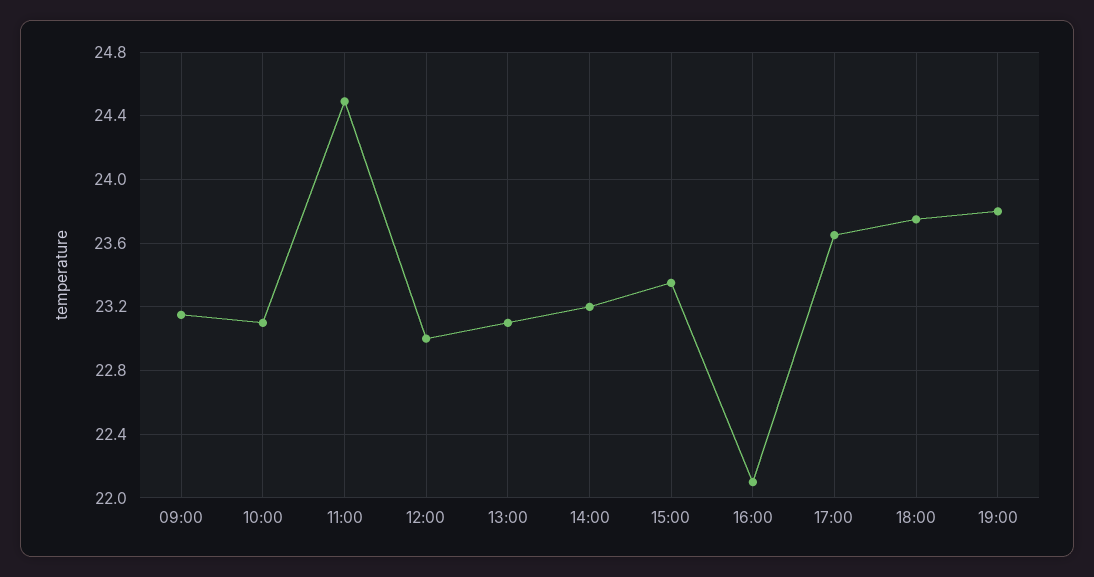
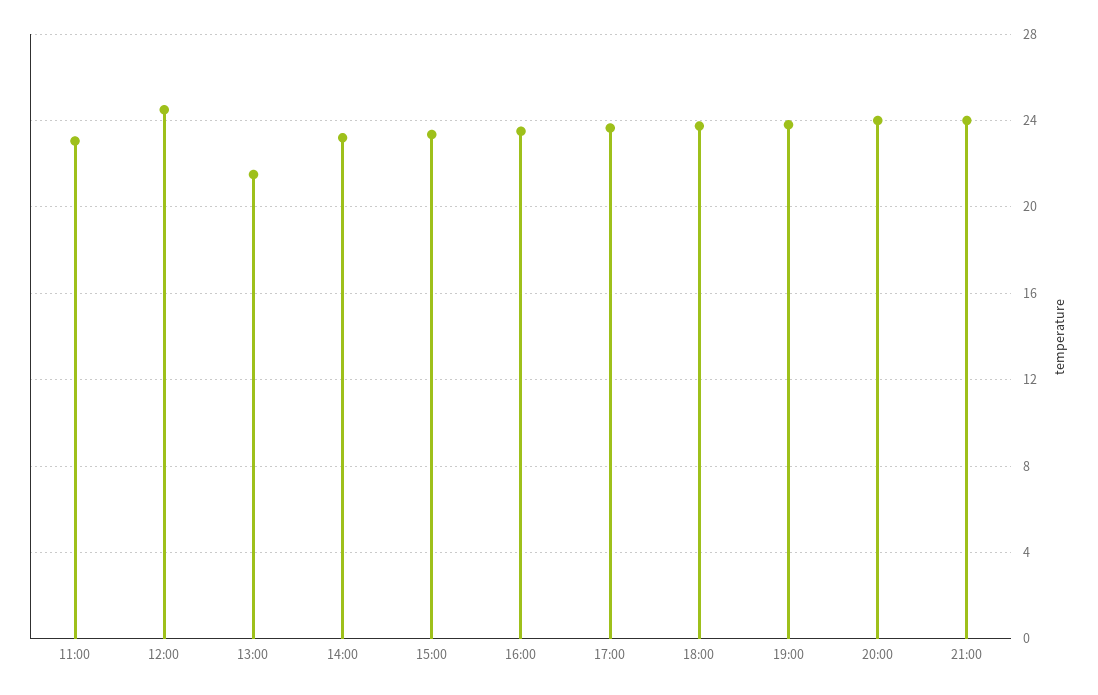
09:00: 23.15 -> none
10:00: 23.1 -> none
11:00: 24.5 -> 23
12:00: 23 -> 24.5
13:00: 23.1 -> 21.5
16:00: 22.1 -> 23.5
20:00: none -> 24
21:00: none -> 24

